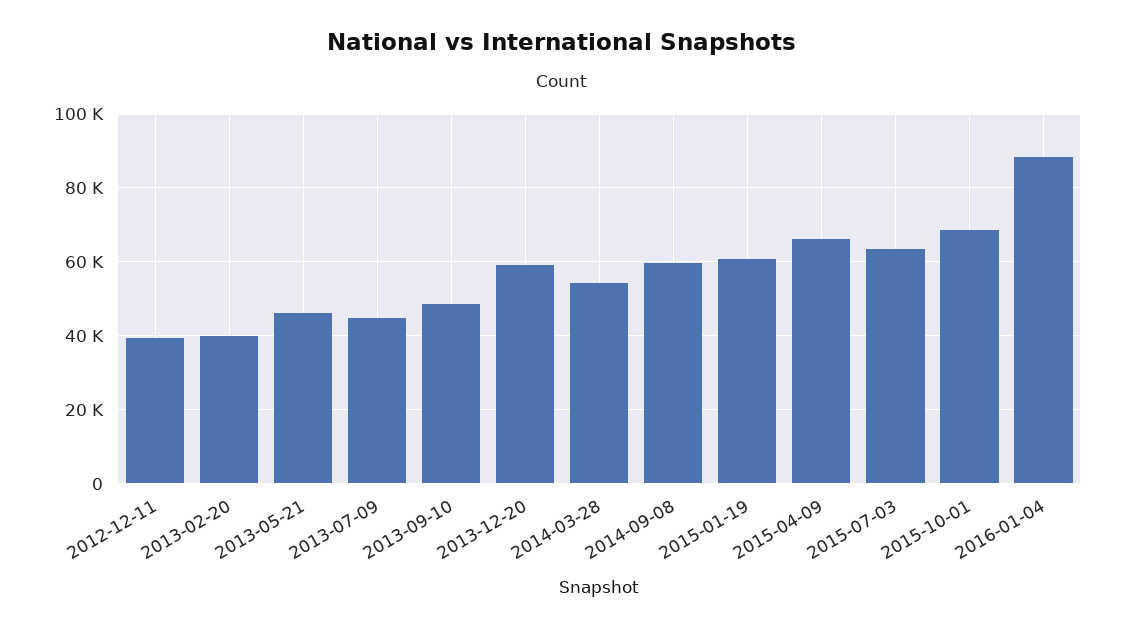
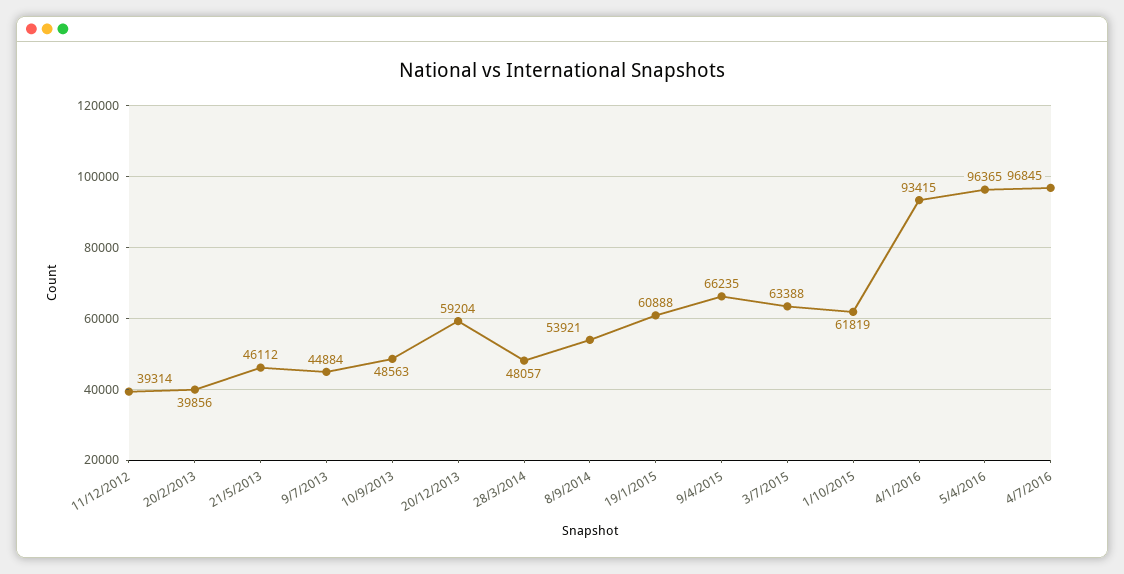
2014-03-28: 54000 -> 48057
2014-09-08: 60000 -> 53921
2015-10-01: 68000 -> 61819
2016-01-04: 88000 -> 93415
5/4/2016: none -> 96365
4/7/2016: none -> 96845

